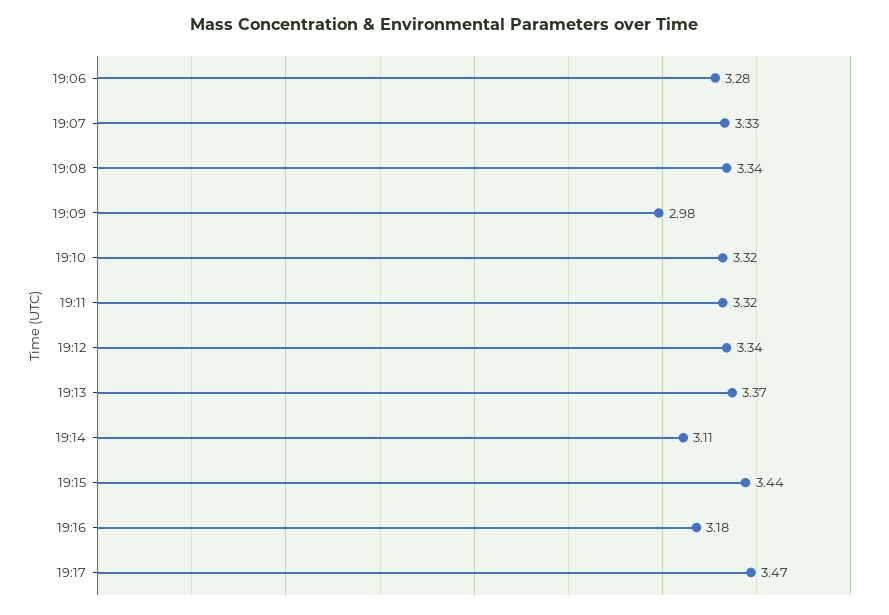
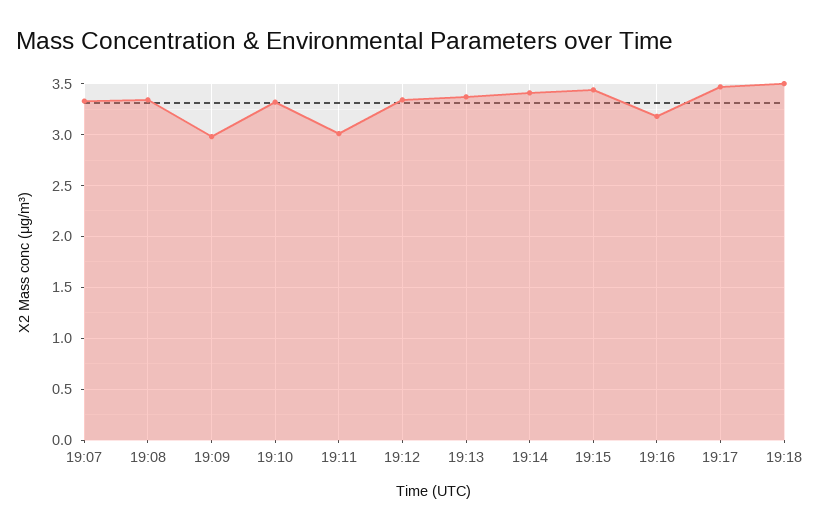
19:06: 3.28 -> none
19:11: 3.32 -> 3
19:14: 3.11 -> 3.4
19:18: none -> 3.5

